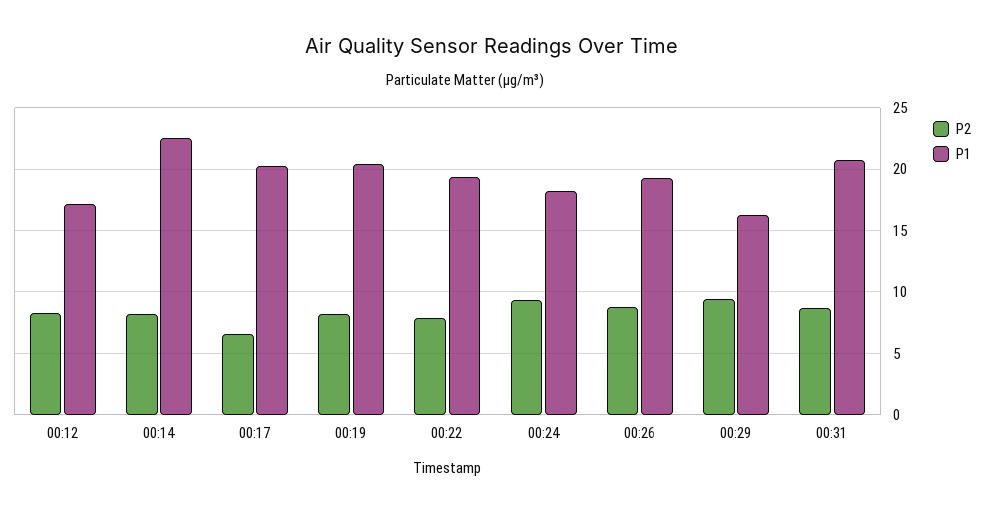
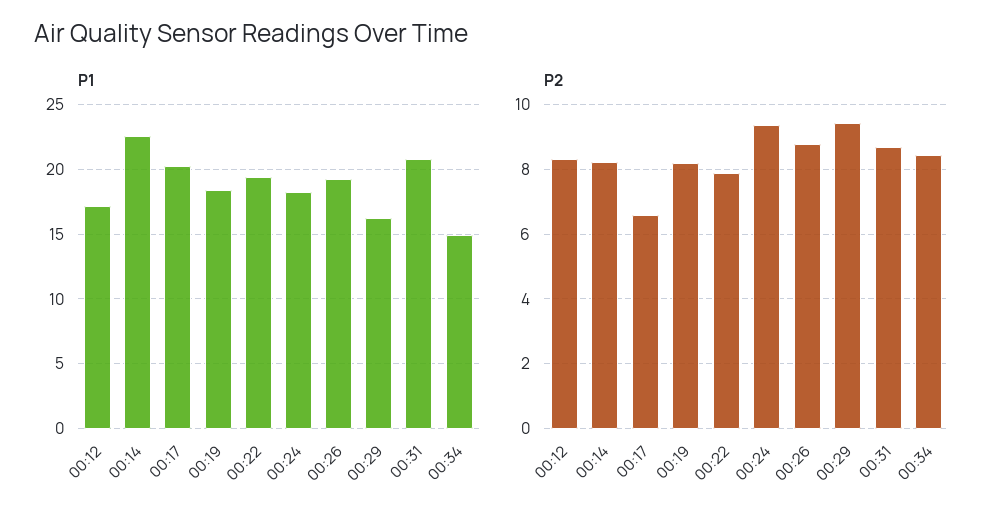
P1, 00:19: 20.5 -> 18.5
P1, 00:34: none -> 15
P2, 00:34: none -> 8.4

